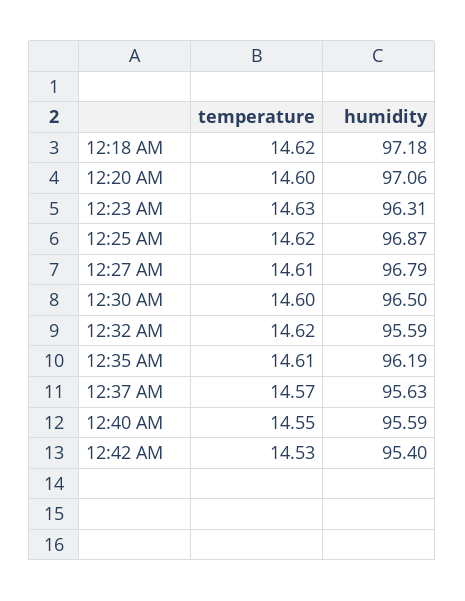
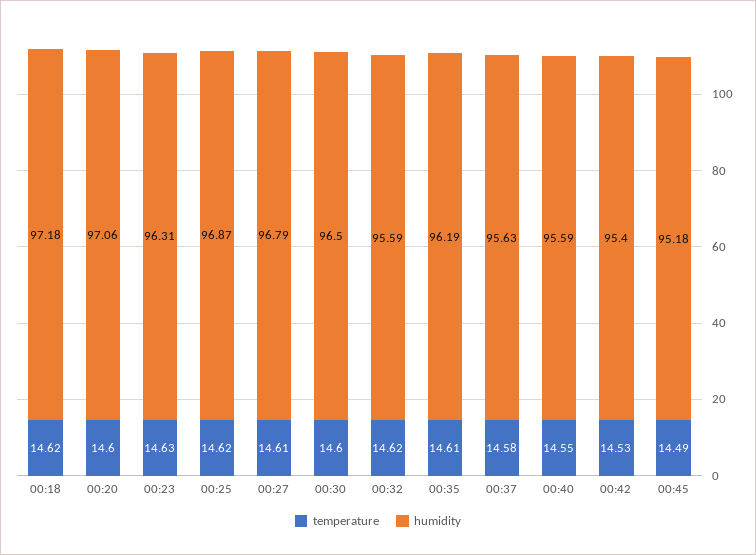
temperature, 12:37 AM: 14.57 -> 14.58
temperature, 00:45: none -> 14.49
humidity, 00:45: none -> 95.18

